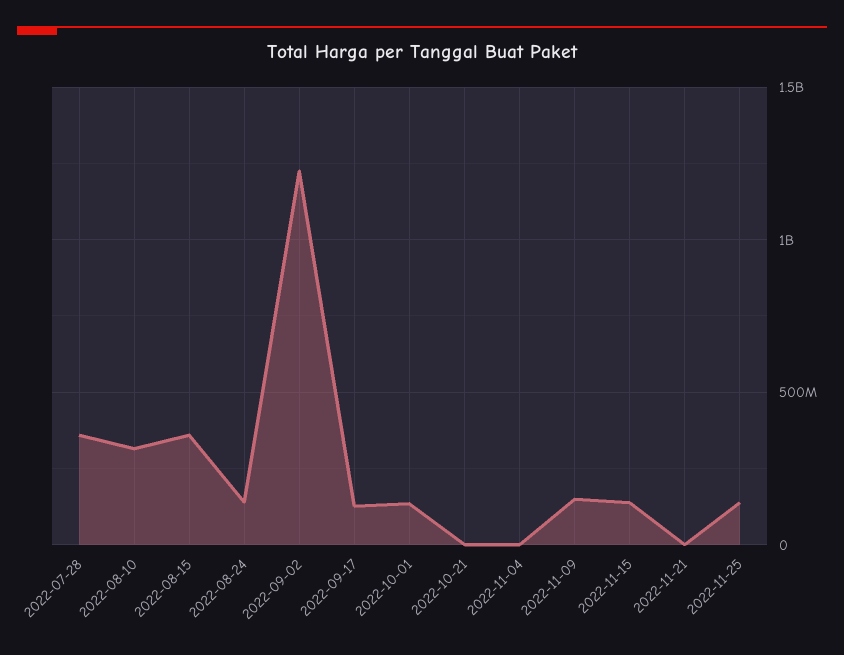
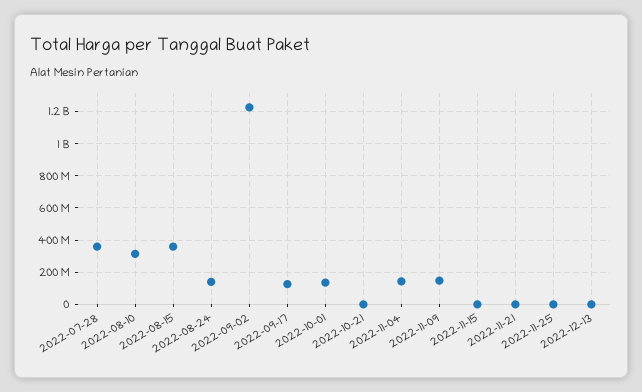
2022-11-04: 0 -> 150000000
2022-11-15: 150000000 -> 0
2022-11-25: 150000000 -> 0
2022-12-13: none -> 0

